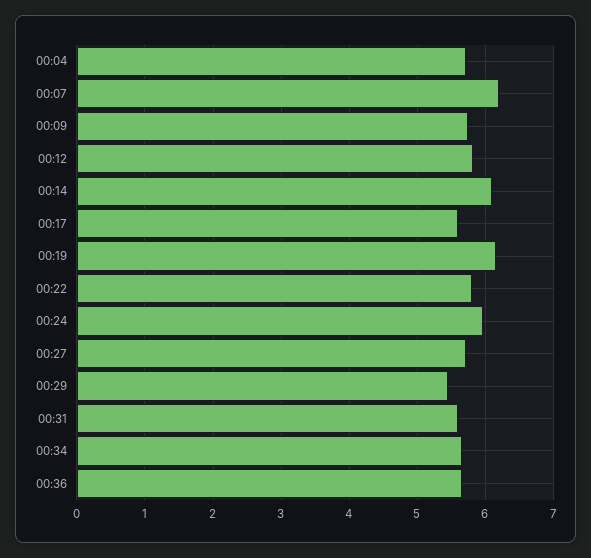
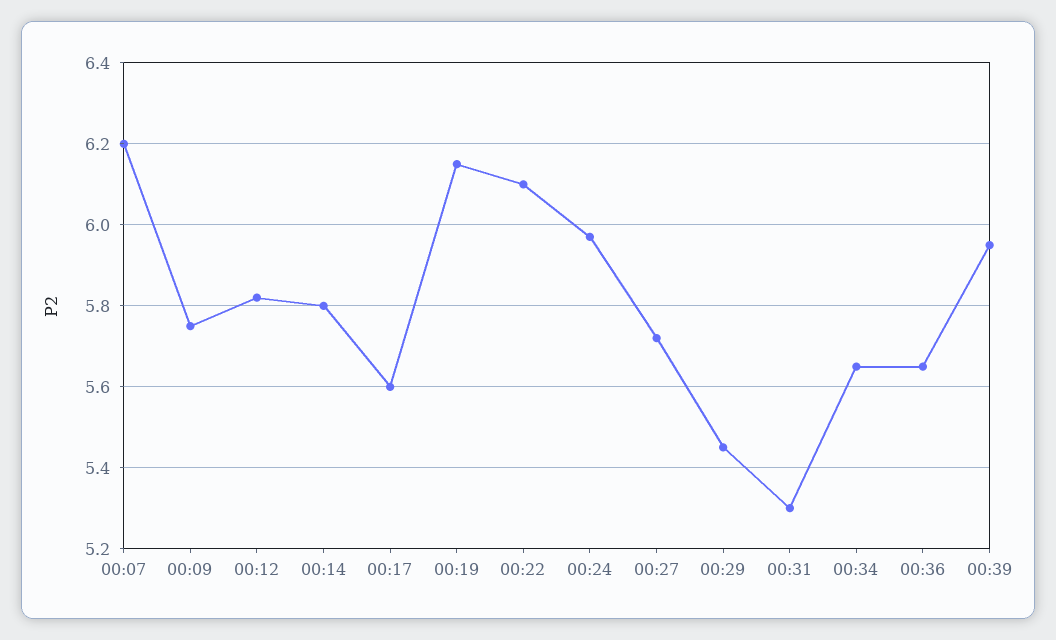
00:04: 5.7 -> none
00:14: 6.1 -> 5.8
00:22: 5.8 -> 6.1
00:31: 5.6 -> 5.3
00:39: none -> 5.95

